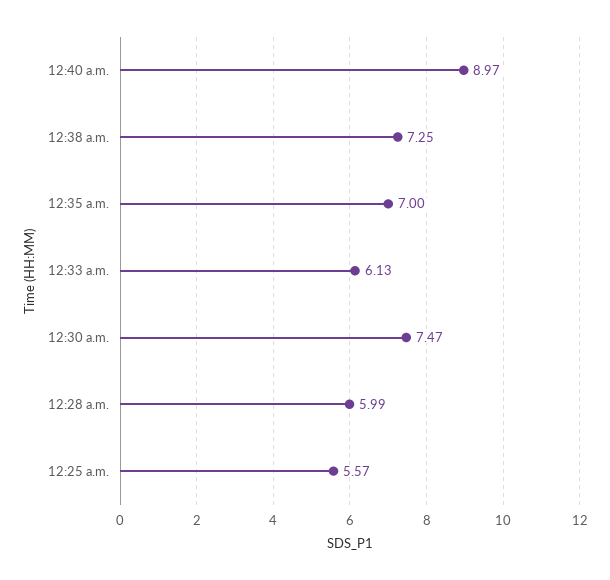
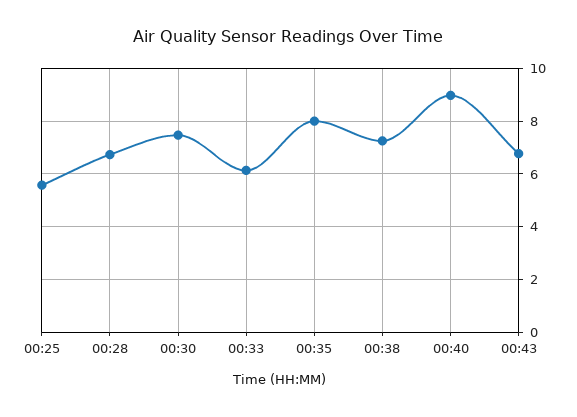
12:35 a.m.: 7 -> 8
12:28 a.m.: 5.99 -> 6.75
00:43: none -> 6.75

